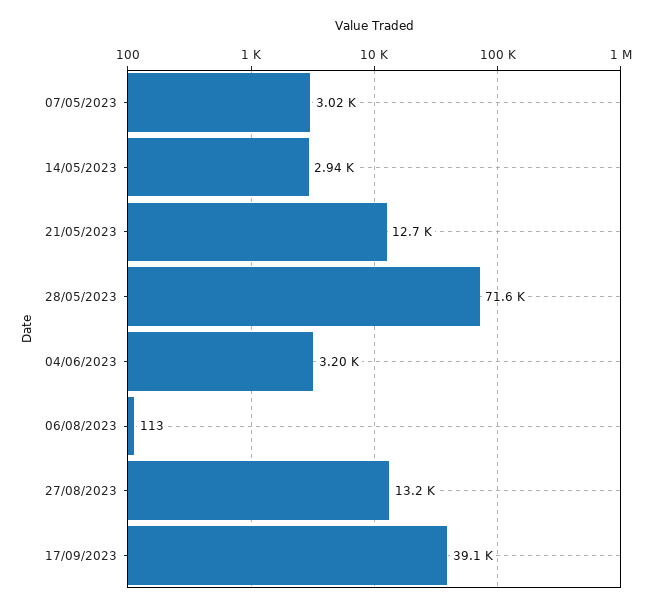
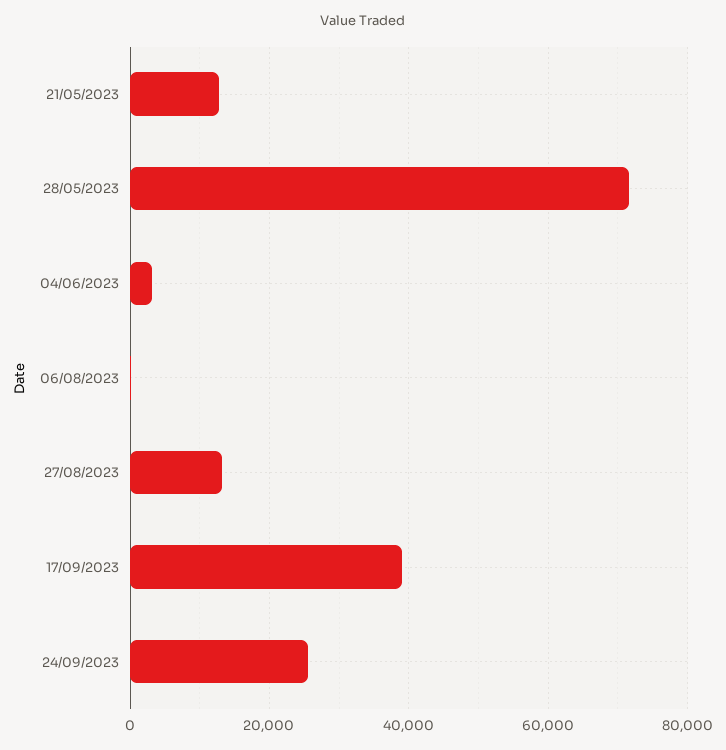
07/05/2023: 3020 -> none
14/05/2023: 2940 -> none
24/09/2023: none -> 26000

